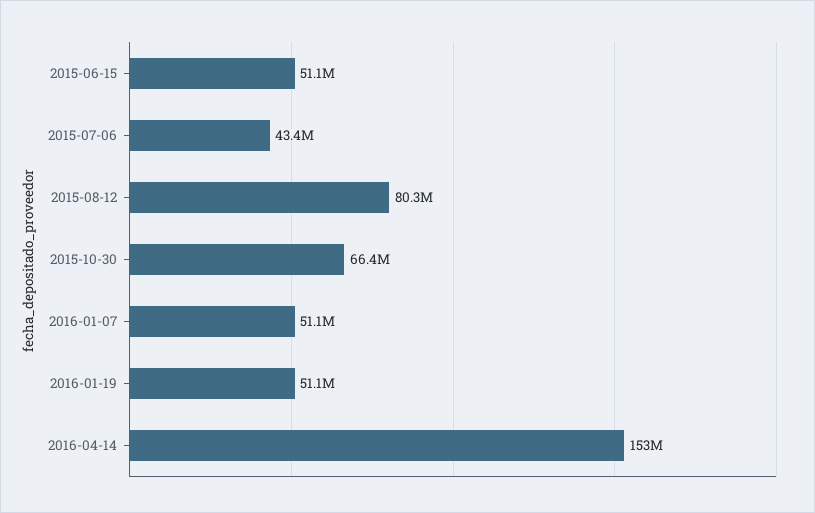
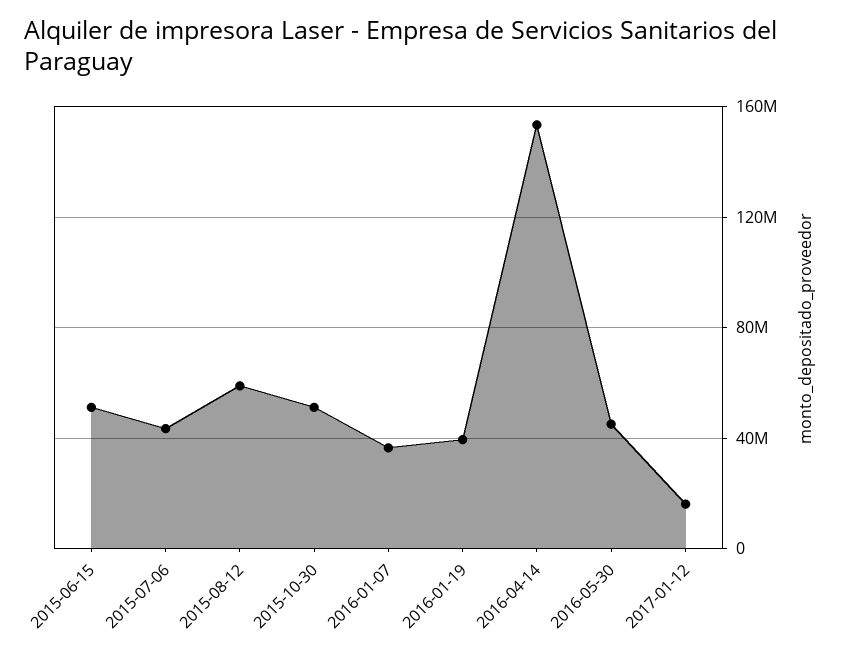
2015-08-12: 80300000 -> 60000000
2015-10-30: 66400000 -> 50000000
2016-01-07: 51100000 -> 35000000
2016-01-19: 51100000 -> 40000000
2016-05-30: none -> 45000000
2017-01-12: none -> 15000000

